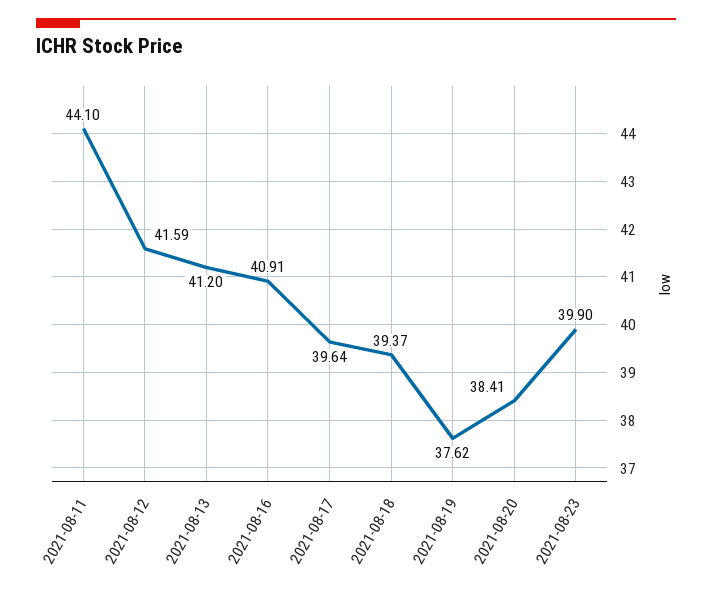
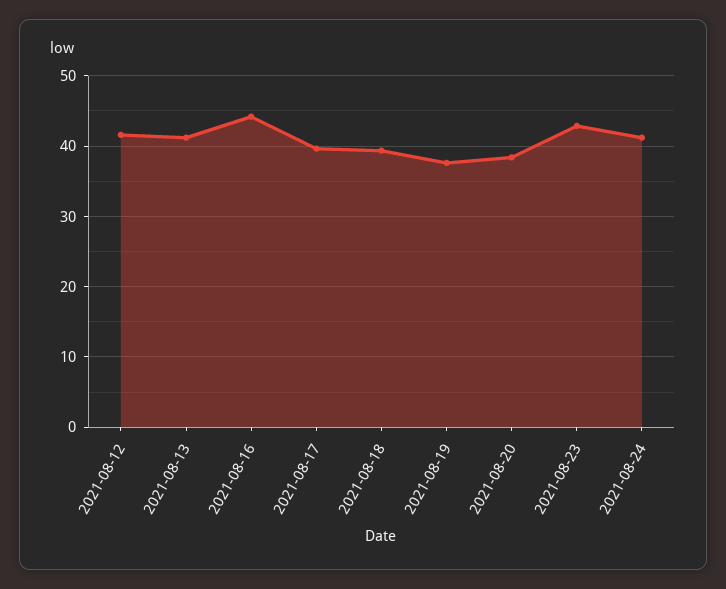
2021-08-11: 44.1 -> none
2021-08-16: 40.91 -> 44
2021-08-23: 39.9 -> 43
2021-08-24: none -> 41

